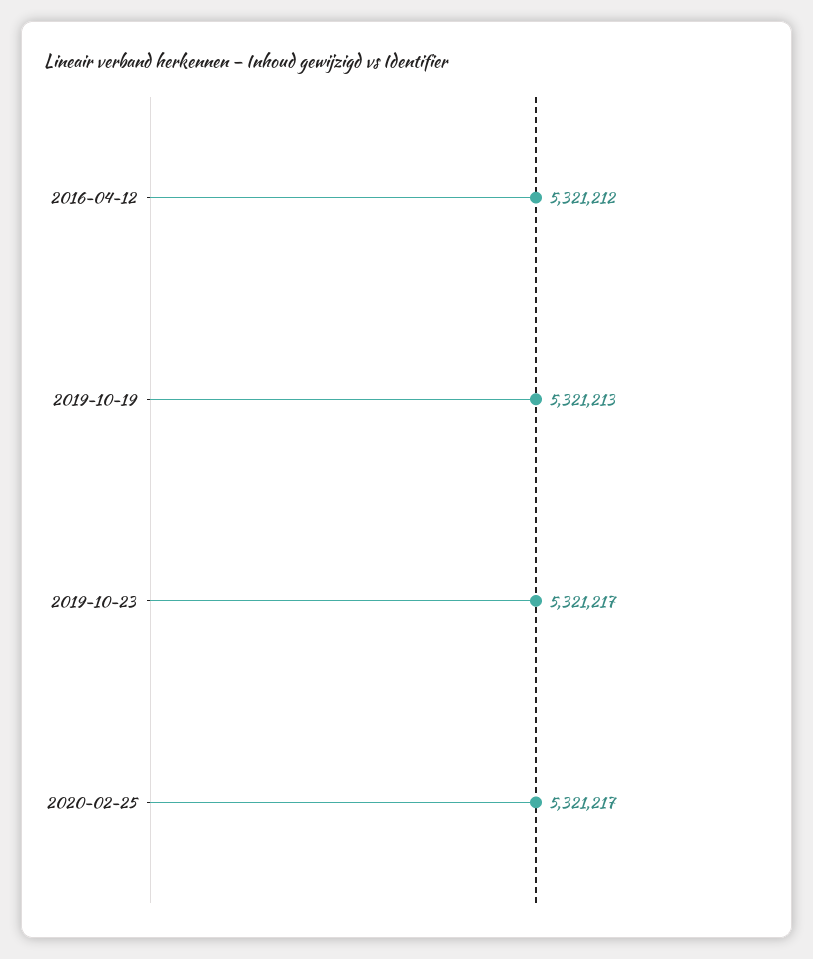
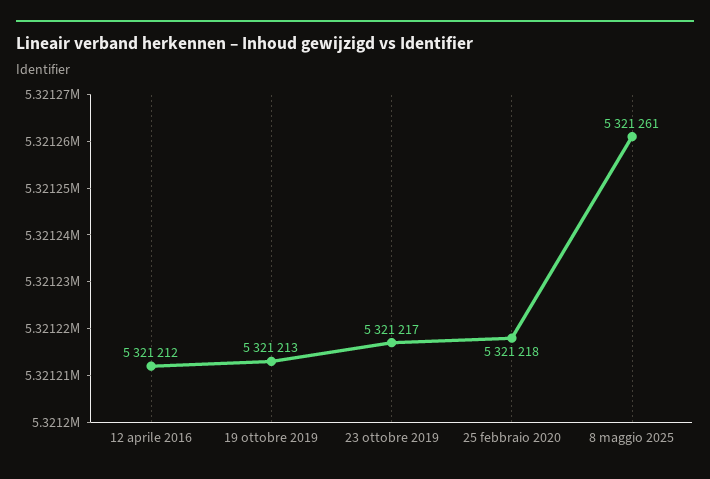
2020-02-25: 5321217 -> 5321218
8 maggio 2025: none -> 5321261

